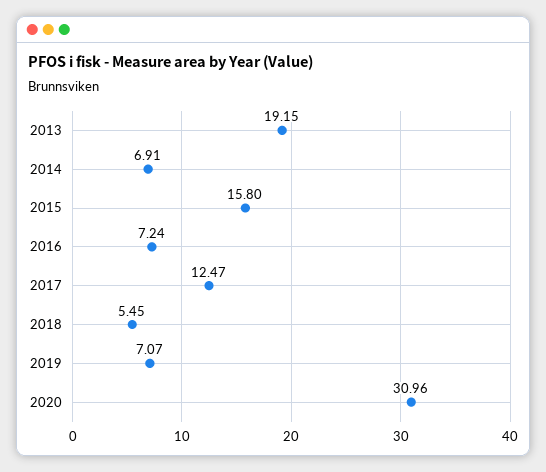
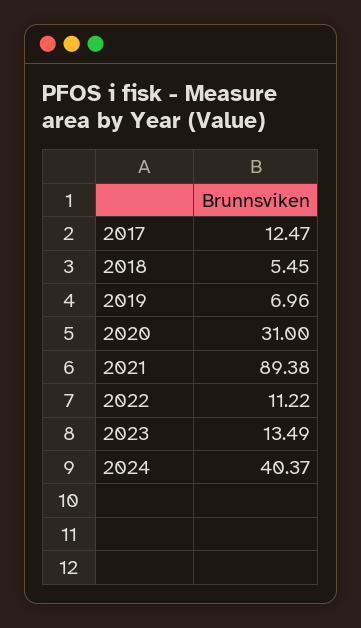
2013: 19.15 -> none
2014: 6.91 -> none
2015: 15.8 -> none
2016: 7.24 -> none
2019: 7.07 -> 6.96
2020: 30.96 -> 31
2021: none -> 89.38
2022: none -> 11.22
2023: none -> 13.49
2024: none -> 40.37

